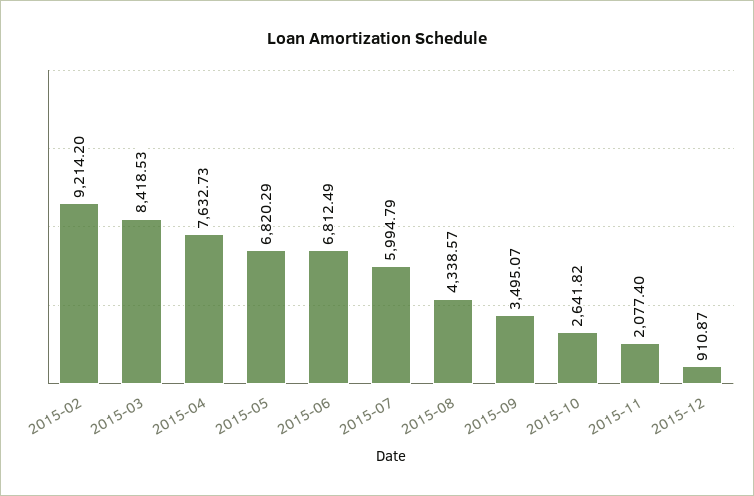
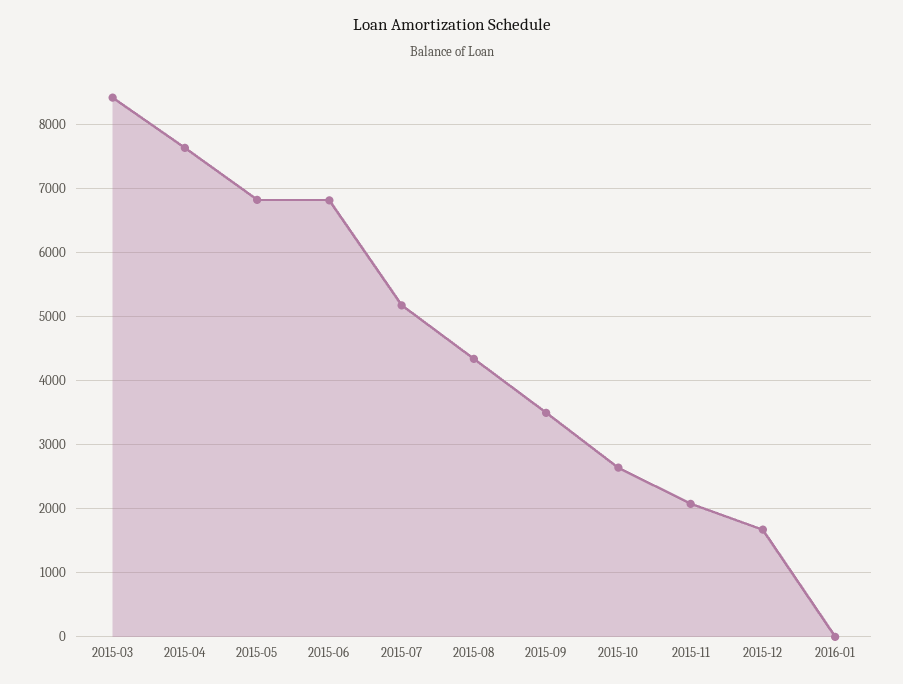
2015-02: 9214.2 -> none
2015-07: 5994.79 -> 5200
2015-12: 910.87 -> 1700
2016-01: none -> 0

